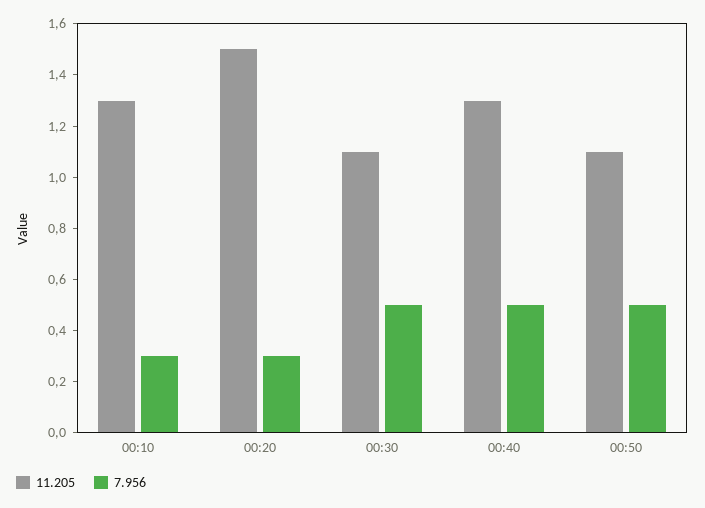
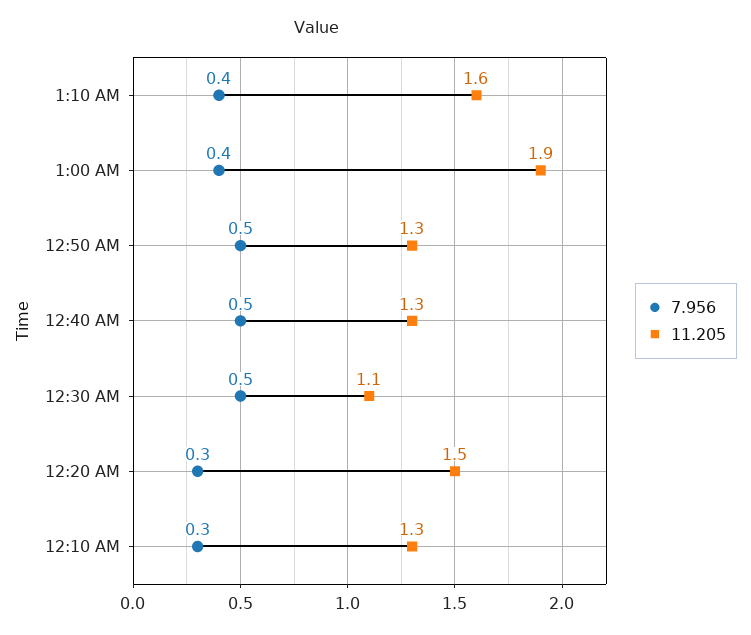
11.205, 00:50: 1.1 -> 1.3
7.956, 1:10 AM: none -> 0.4
11.205, 1:10 AM: none -> 1.6
7.956, 1:00 AM: none -> 0.4
11.205, 1:00 AM: none -> 1.9

